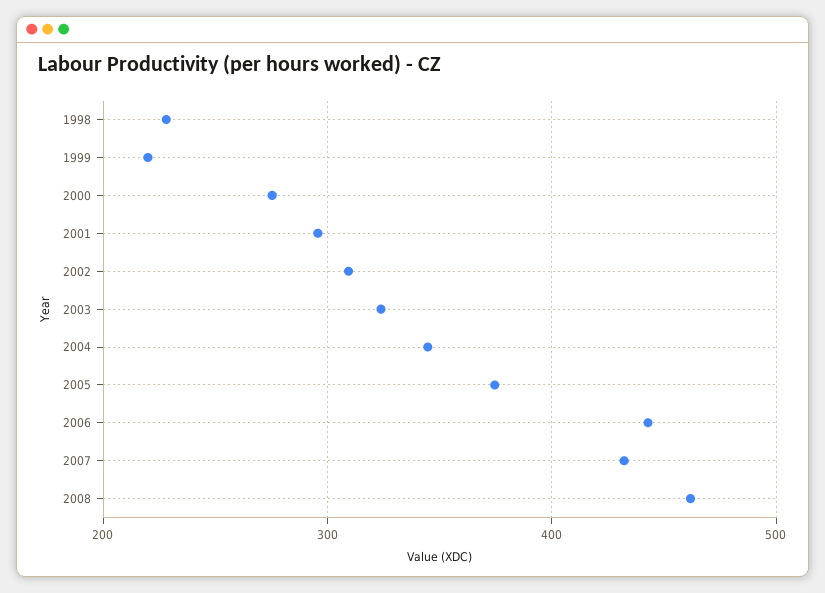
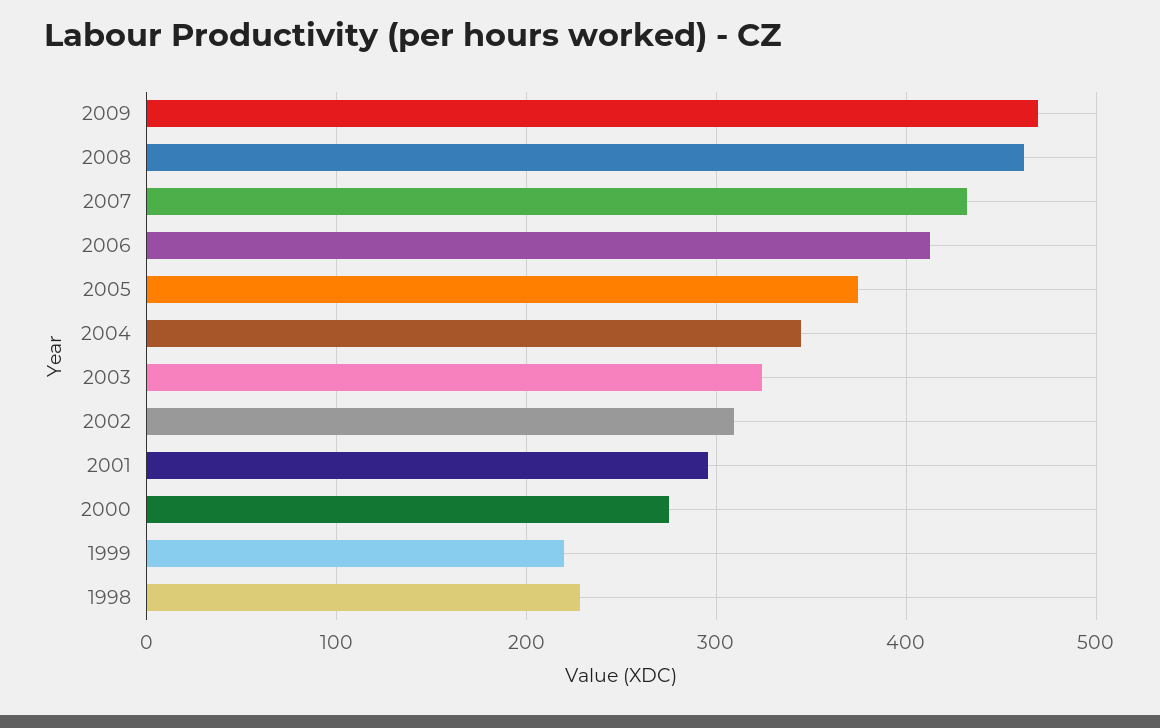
2006: 440 -> 410
2009: none -> 470

